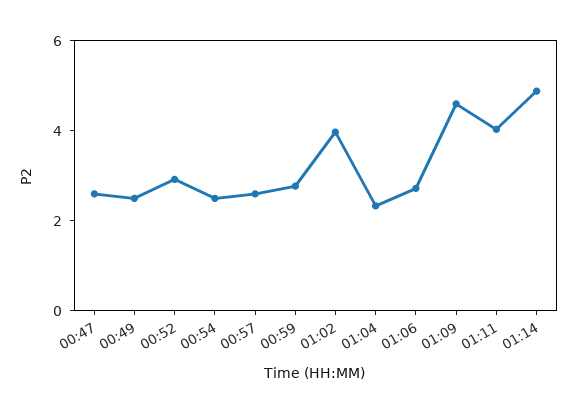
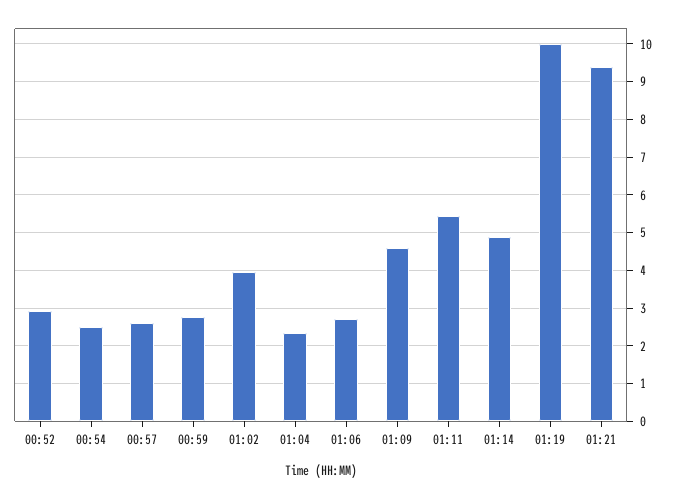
00:47: 2.5 -> none
00:49: 2.5 -> none
01:11: 4 -> 5.4
01:19: none -> 10
01:21: none -> 9.4

